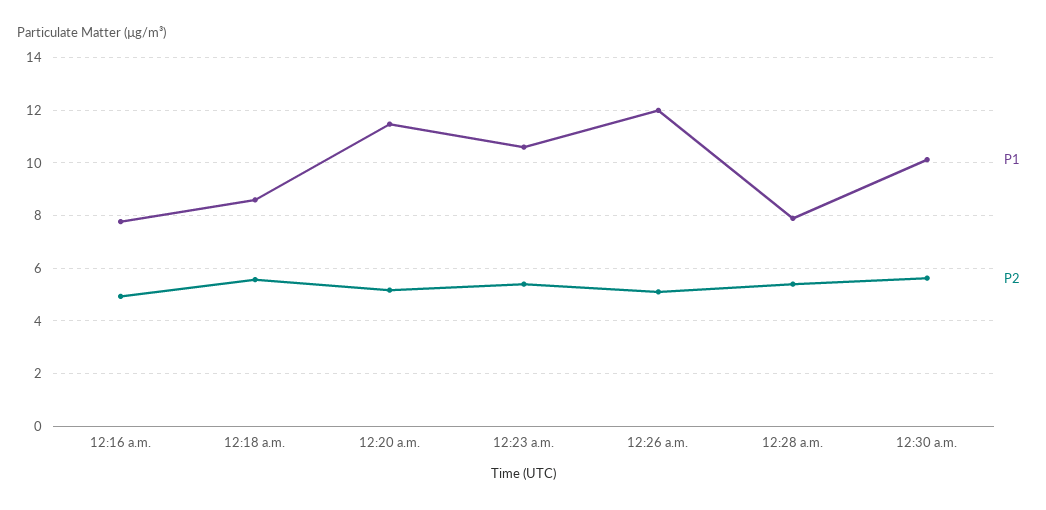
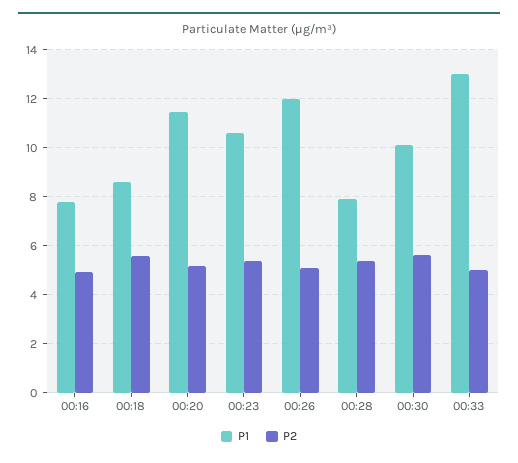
P1, 00:33: none -> 13
P2, 00:33: none -> 5

